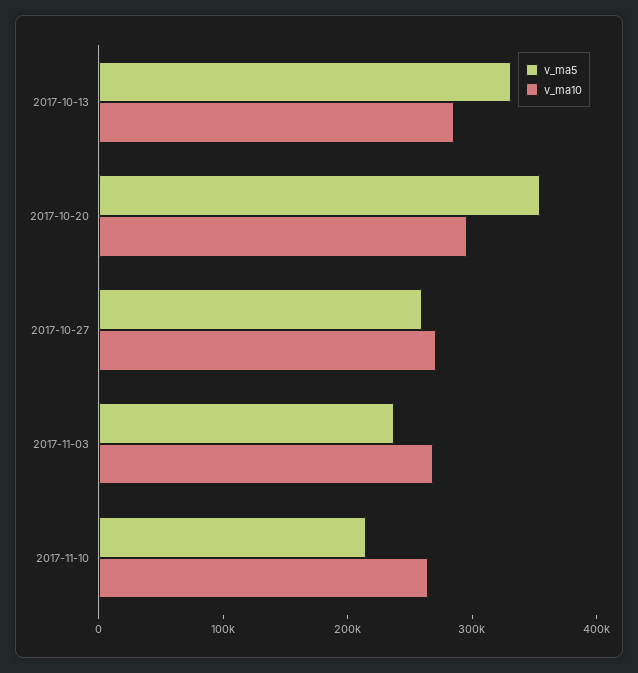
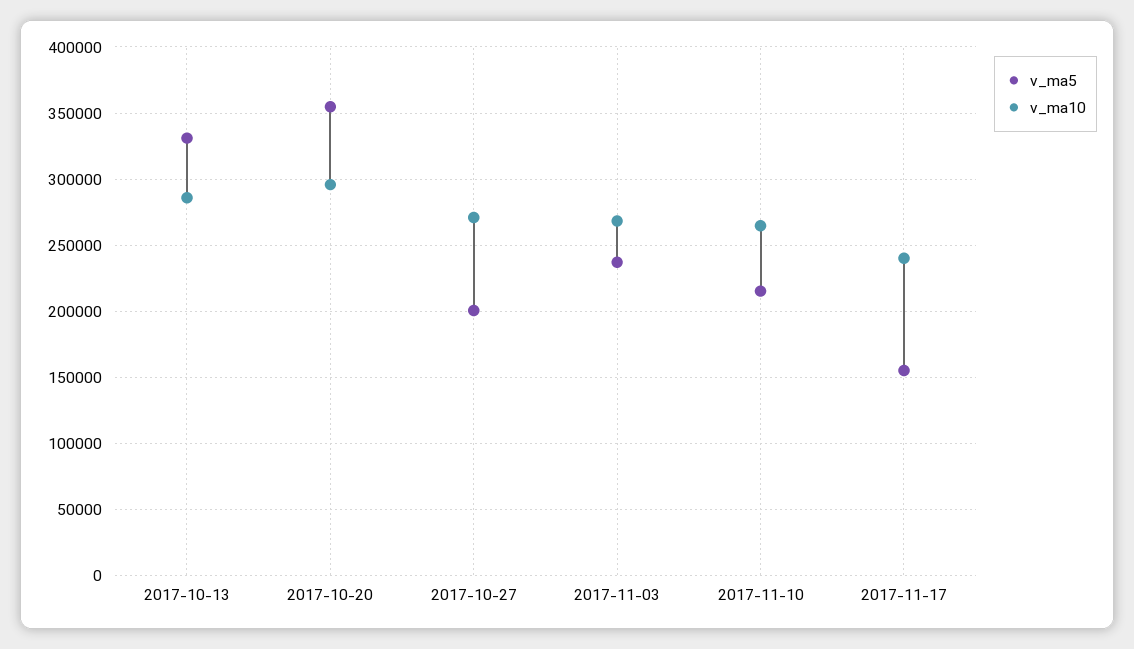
v_ma5, 2017-10-27: 260000 -> 200000
v_ma5, 2017-11-17: none -> 155000
v_ma10, 2017-11-17: none -> 240000

